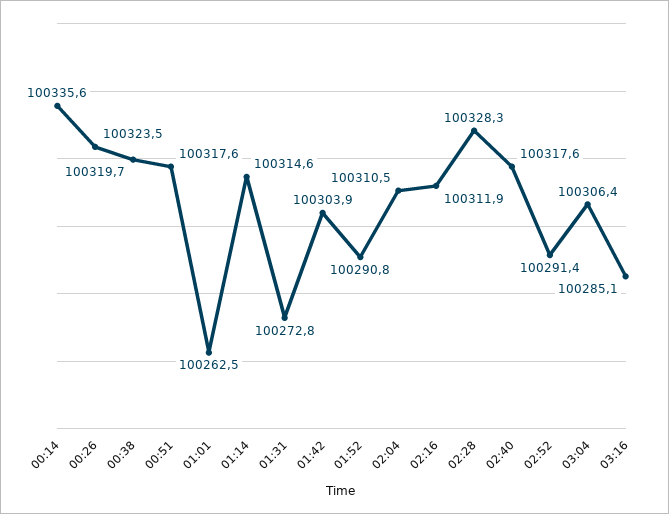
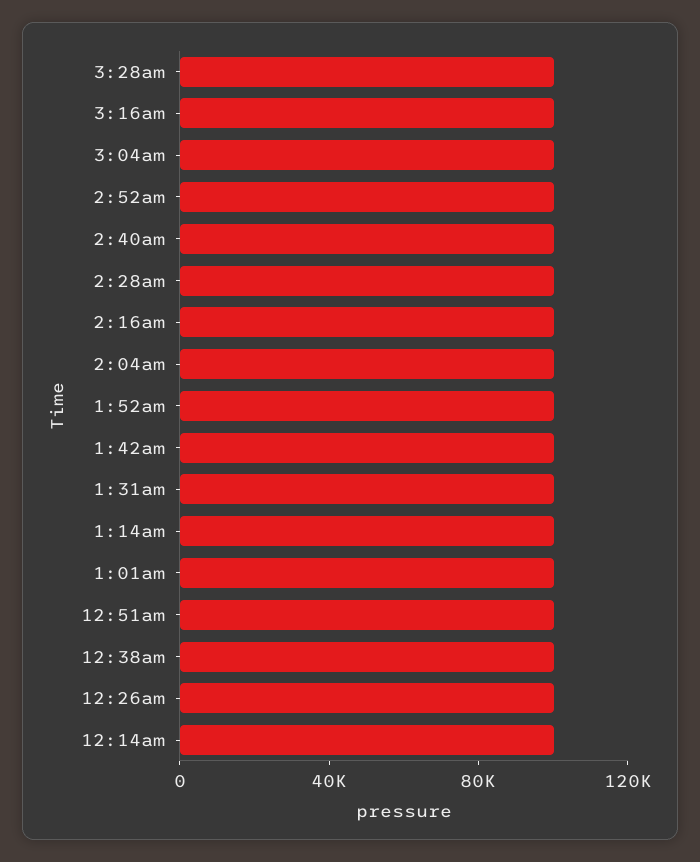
3:28am: none -> 100000

